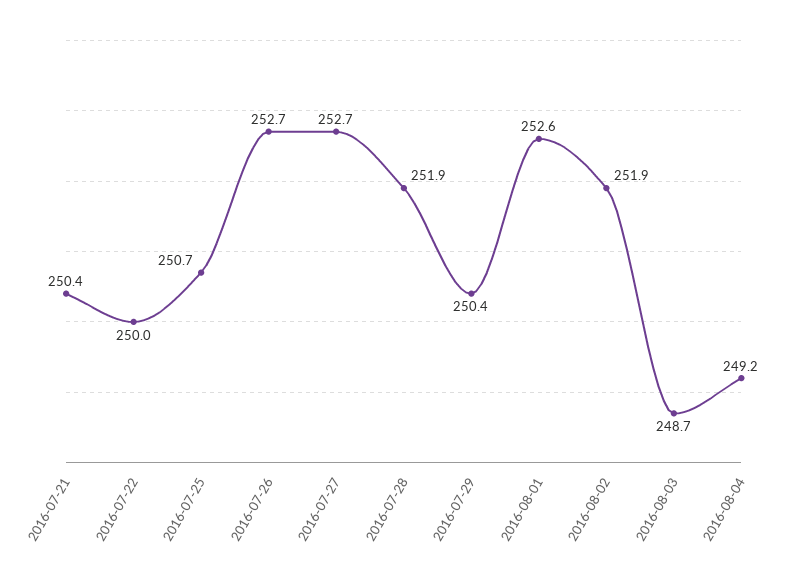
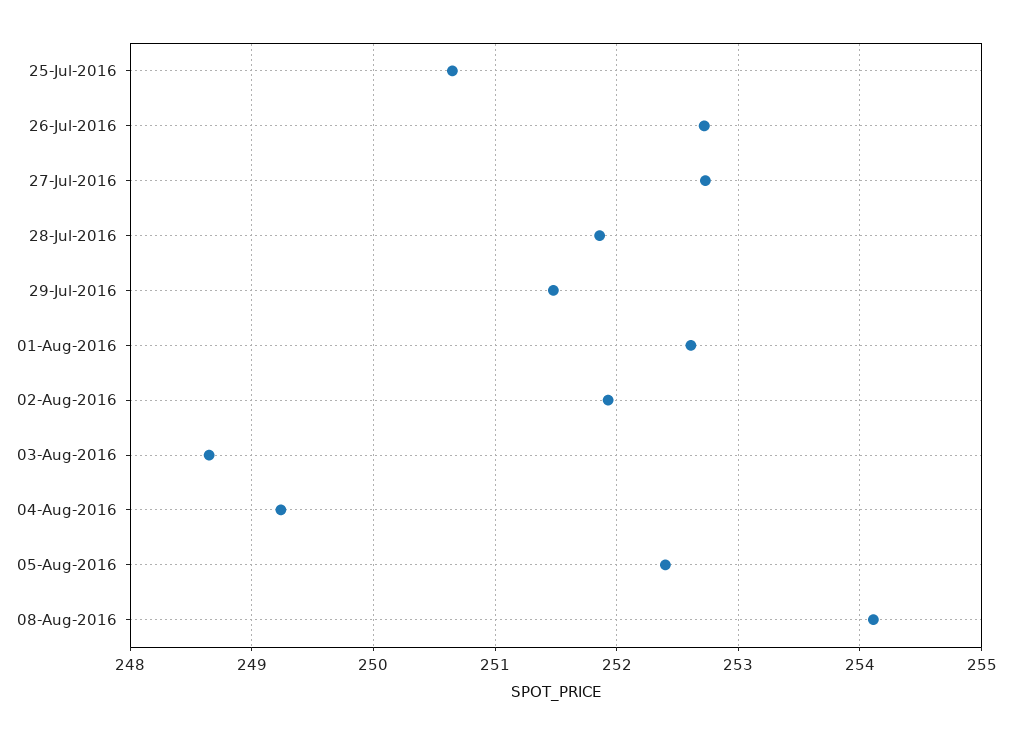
2016-07-21: 250.4 -> none
2016-07-22: 250 -> none
2016-07-29: 250.4 -> 251.5
05-Aug-2016: none -> 252.4
08-Aug-2016: none -> 254.1

